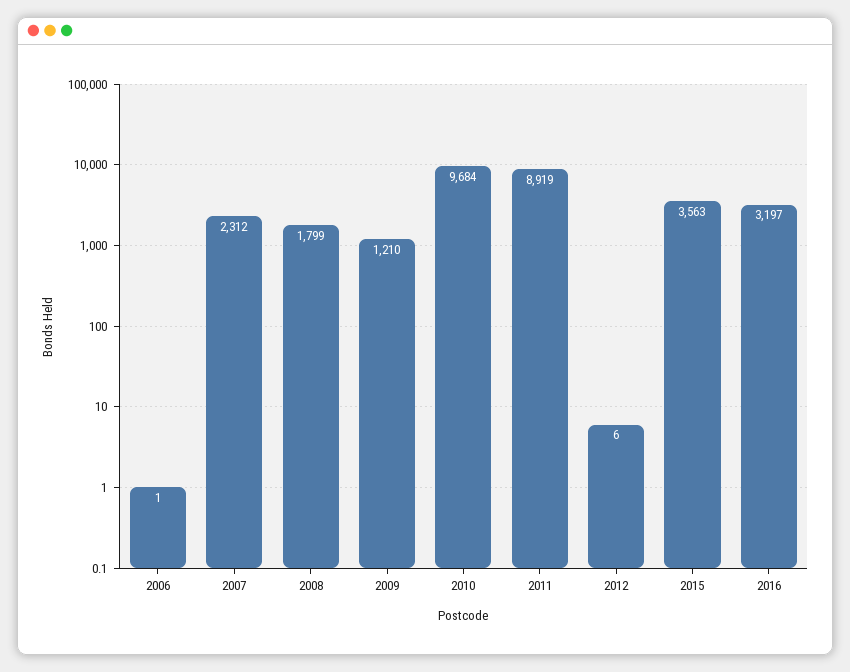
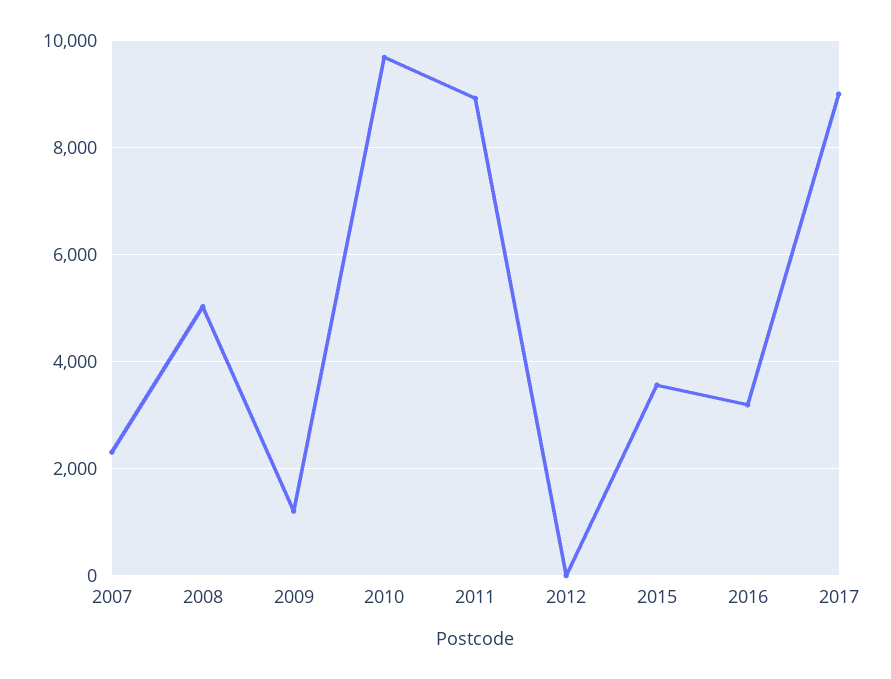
2006: 1 -> none
2008: 1799 -> 5000
2017: none -> 9000

